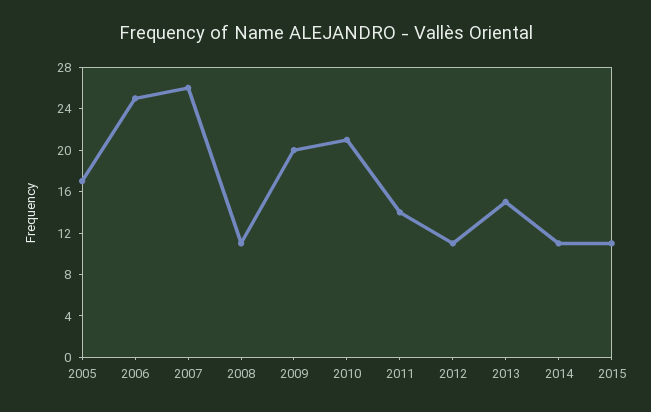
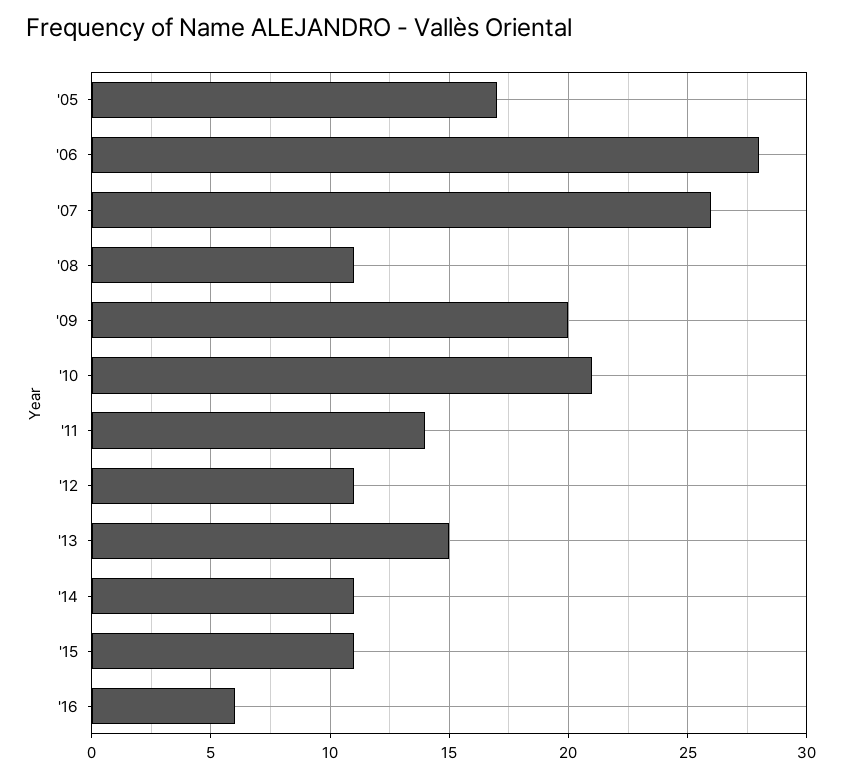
2006: 25 -> 28
'16: none -> 6

